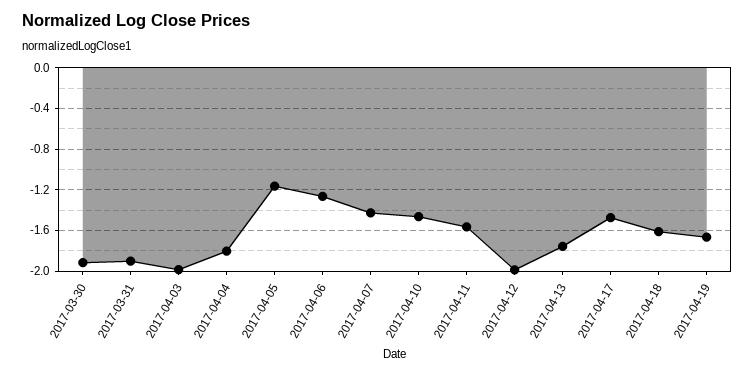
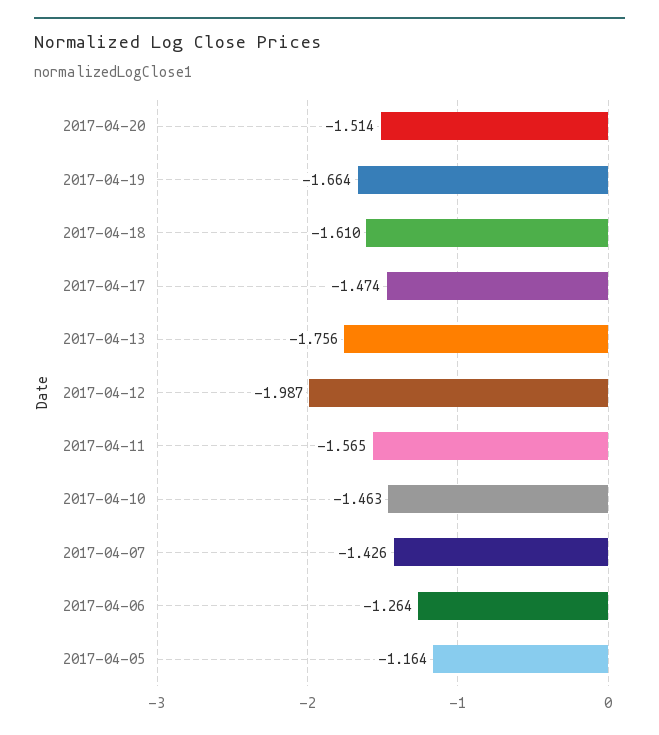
2017-03-30: -1.9 -> none
2017-03-31: -1.9 -> none
2017-04-03: -2 -> none
2017-04-04: -1.8 -> none
2017-04-20: none -> -1.514

